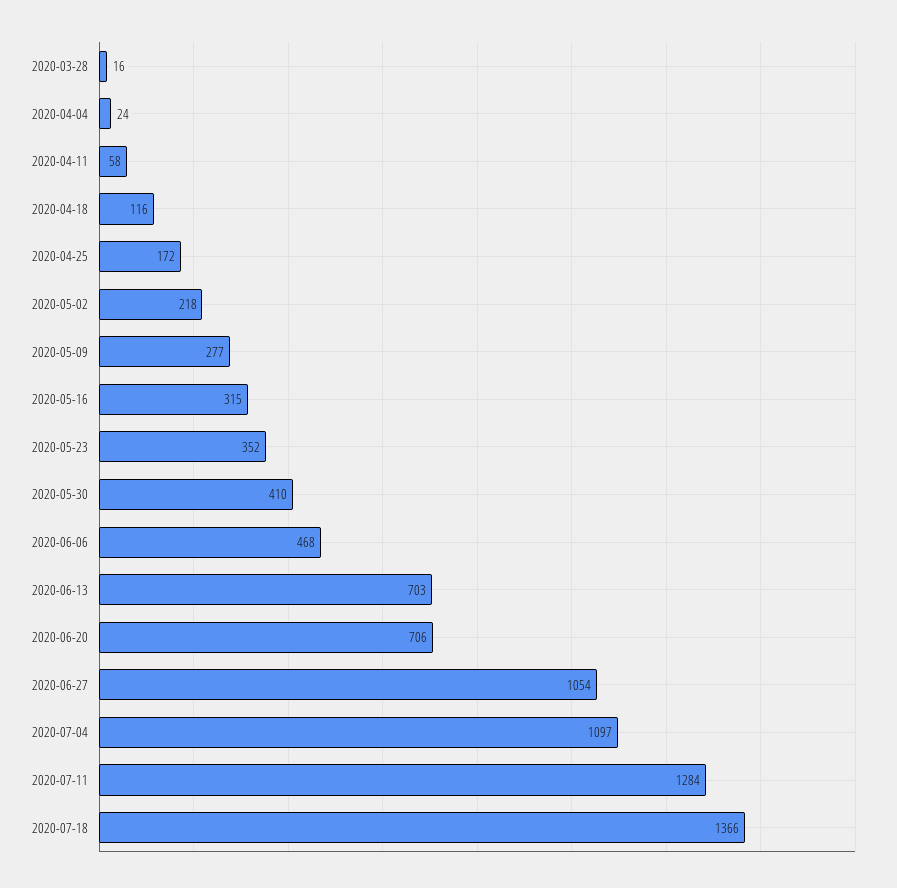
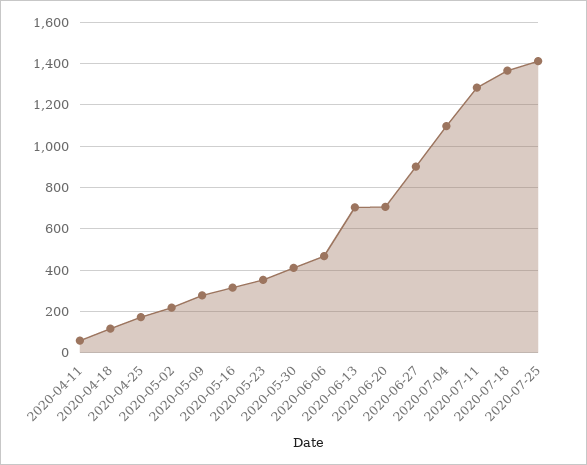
2020-03-28: 16 -> none
2020-04-04: 24 -> none
2020-06-27: 1054 -> 900
2020-07-25: none -> 1400

